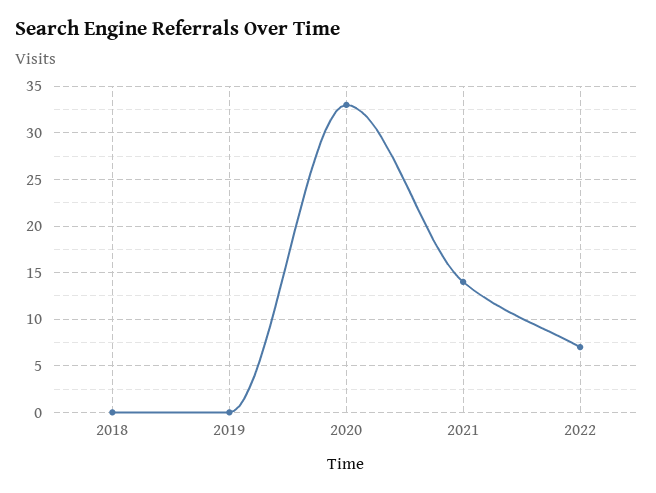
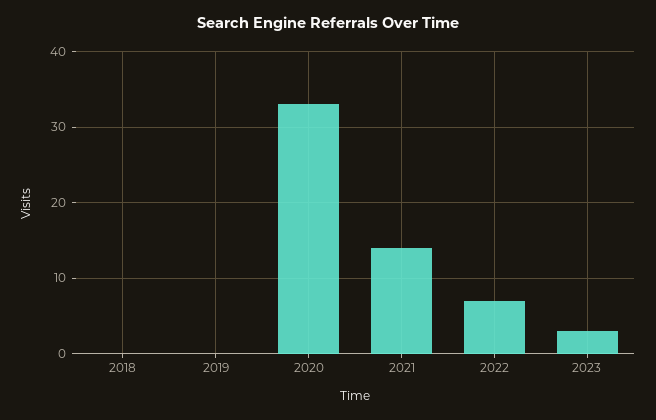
2023: none -> 3

